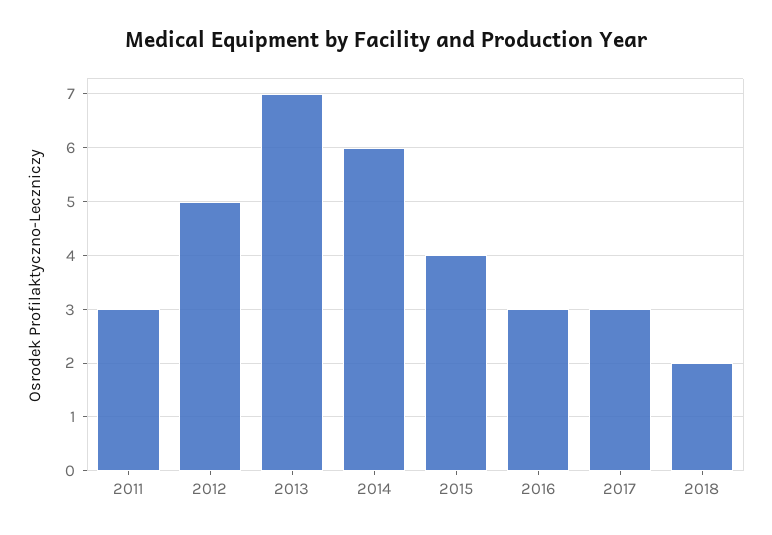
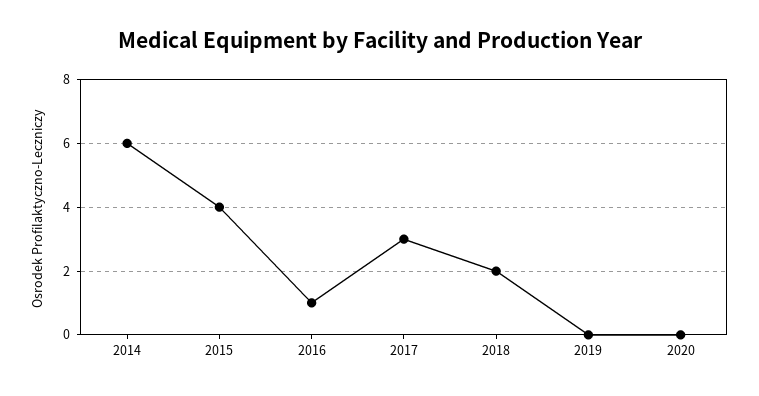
2011: 3 -> none
2012: 5 -> none
2013: 7 -> none
2016: 3 -> 1
2019: none -> 0
2020: none -> 0

